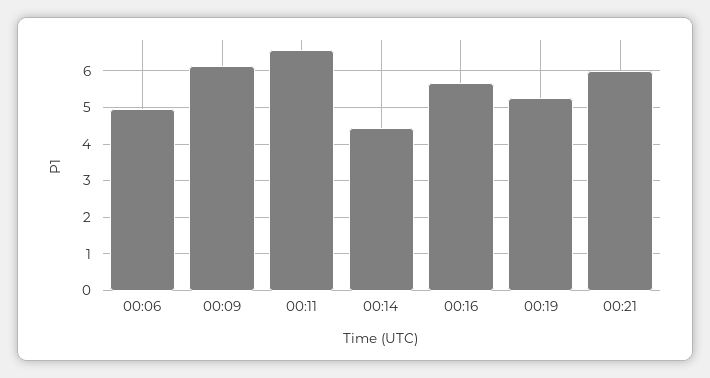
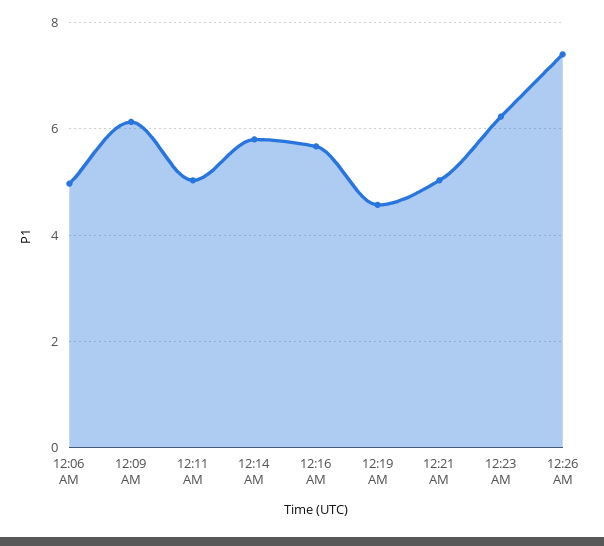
00:11: 6.6 -> 5
00:14: 4.4 -> 5.8
00:19: 5.2 -> 4.6
00:21: 6 -> 5
12:23 AM: none -> 6.2
12:26 AM: none -> 7.4

